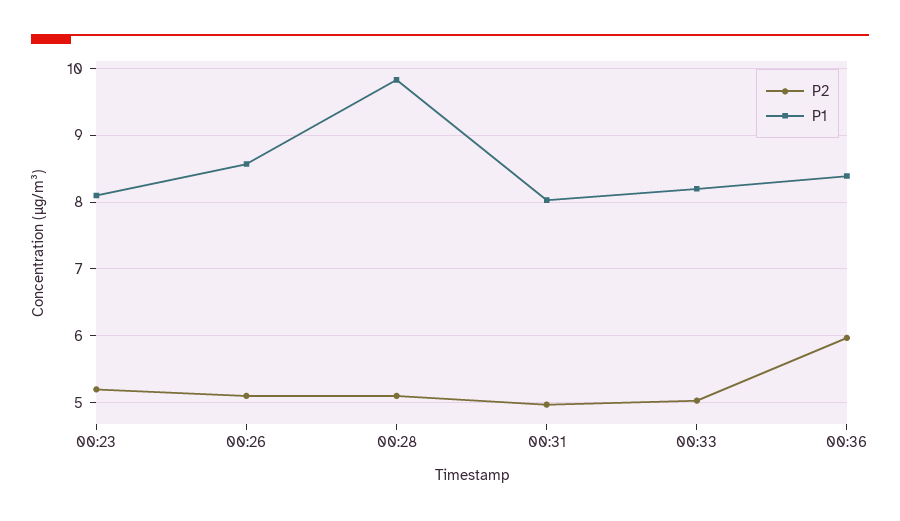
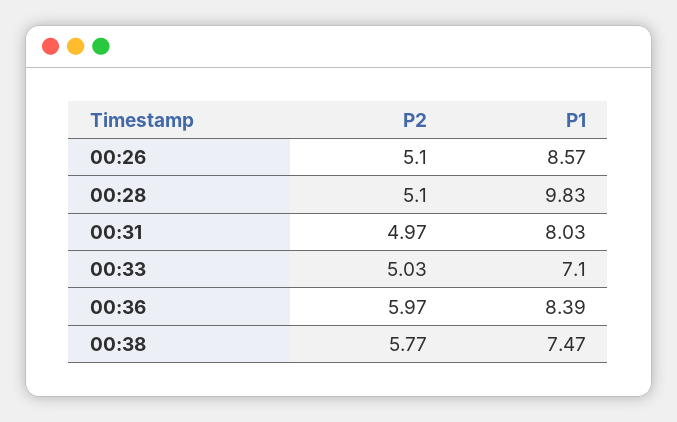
P2, 00:23: 5.2 -> none
P1, 00:23: 8.1 -> none
P1, 00:33: 8.2 -> 7.1
P2, 00:38: none -> 5.77
P1, 00:38: none -> 7.47

